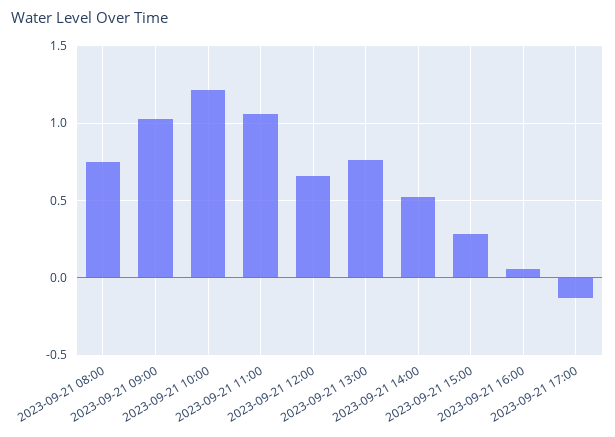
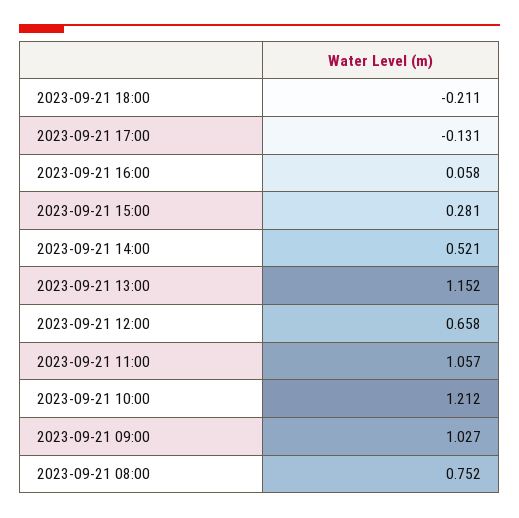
2023-09-21 13:00: 0.75 -> 1.152
2023-09-21 18:00: none -> -0.211

